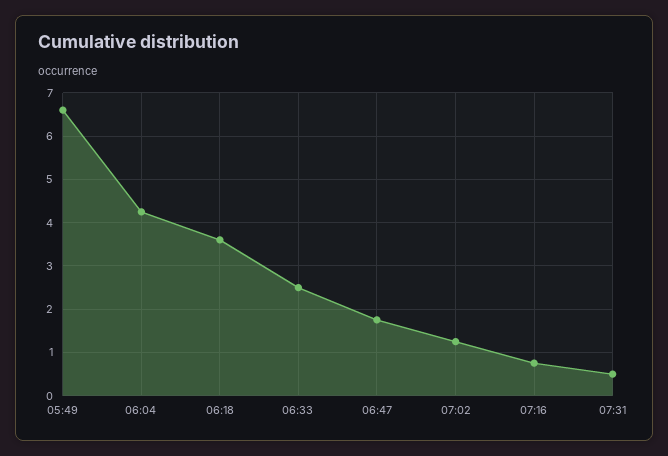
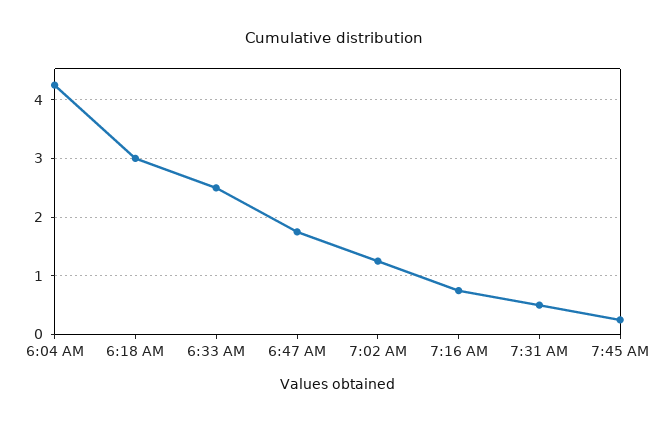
05:49: 6.6 -> none
06:18: 3.6 -> 3
7:45 AM: none -> 0.2

